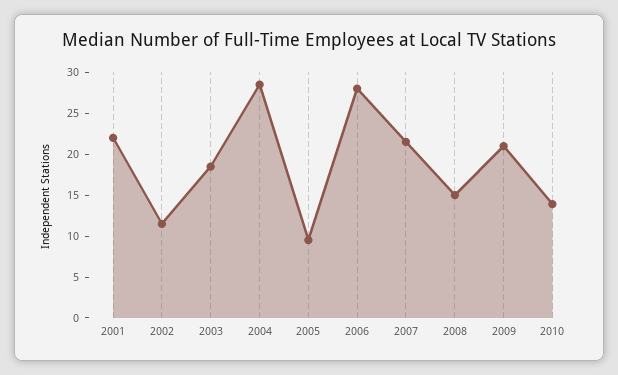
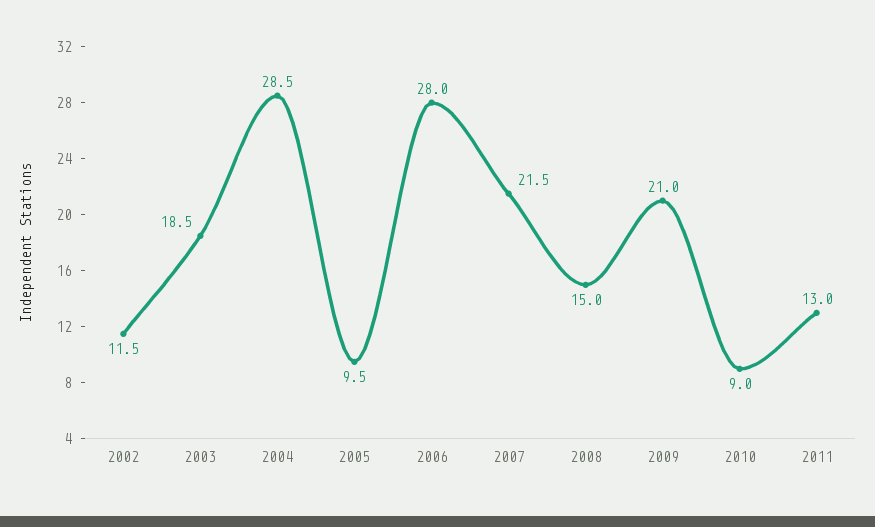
2001: 22 -> none
2010: 14 -> 9
2011: none -> 13

